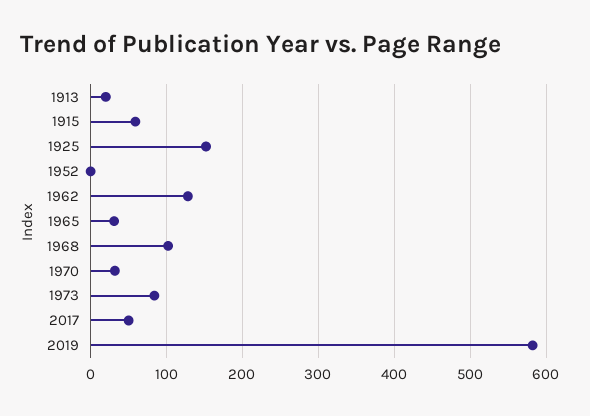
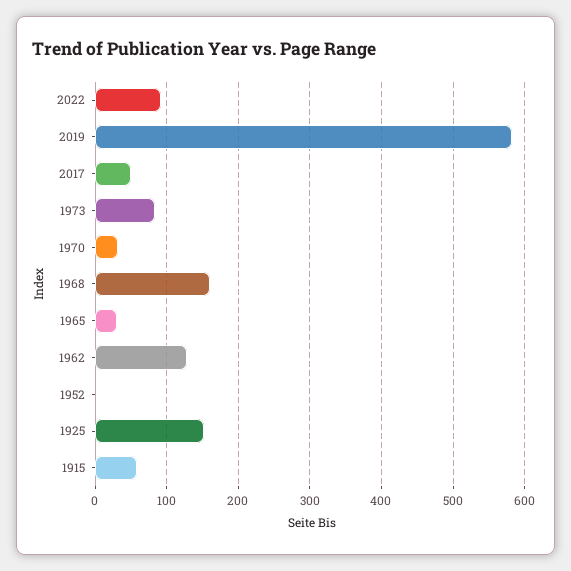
1913: 20 -> none
1968: 100 -> 160
2022: none -> 90

